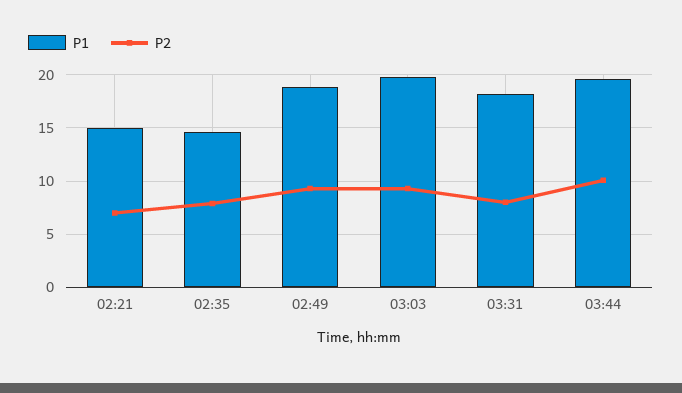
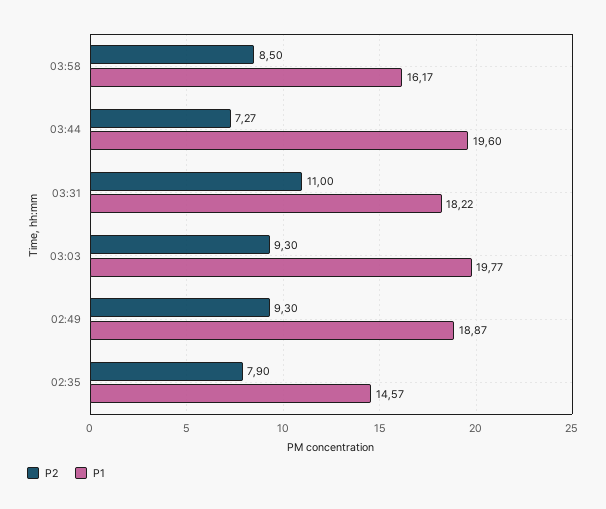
P1, 02:21: 15 -> none
P2, 02:21: 7 -> none
P2, 03:31: 8 -> 11
P2, 03:44: 10 -> 7.27
P2, 03:58: none -> 8.5
P1, 03:58: none -> 16.17

